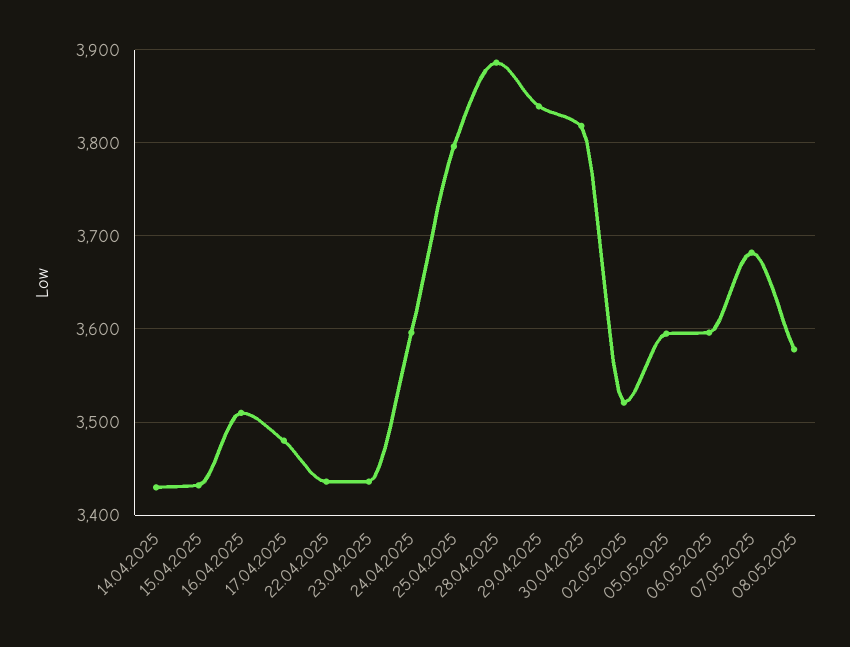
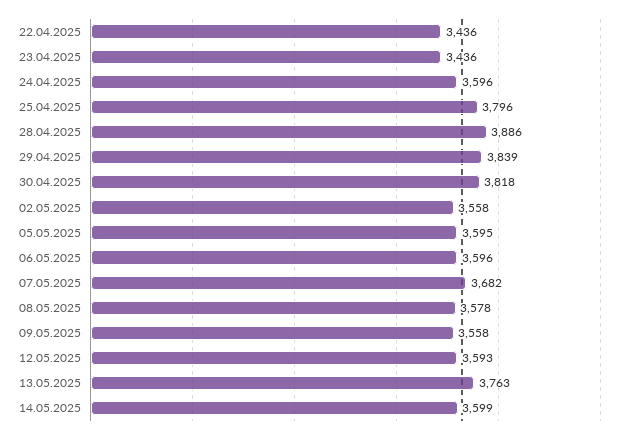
14.04.2025: 3430 -> none
15.04.2025: 3430 -> none
16.04.2025: 3510 -> none
17.04.2025: 3480 -> none
02.05.2025: 3520 -> 3558
09.05.2025: none -> 3558
12.05.2025: none -> 3593
13.05.2025: none -> 3763
14.05.2025: none -> 3599

